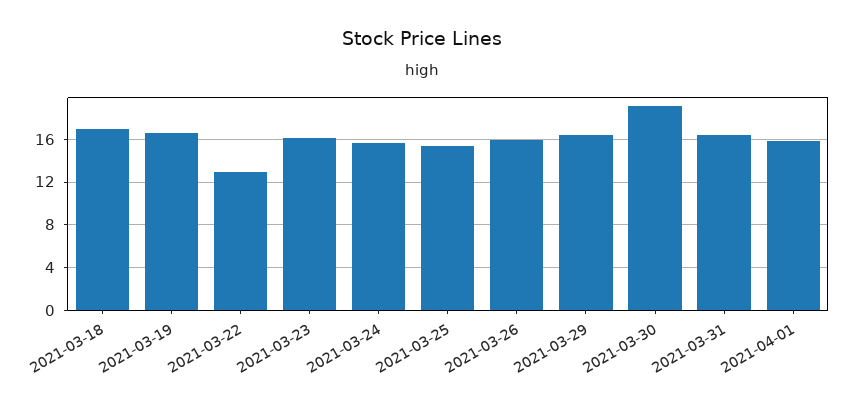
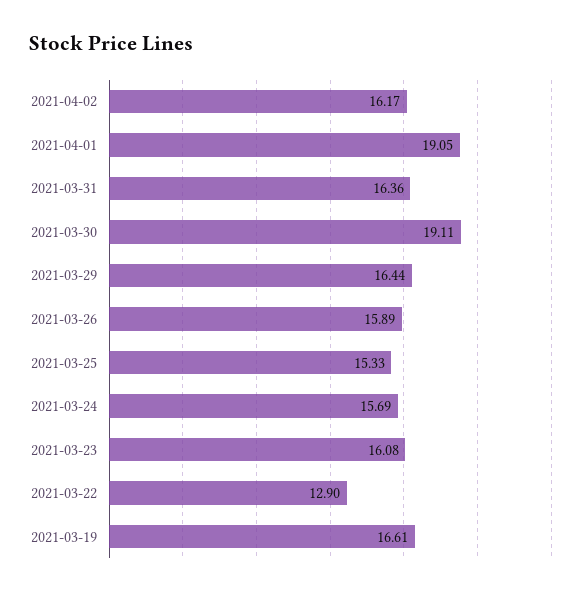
2021-03-18: 17 -> none
2021-04-01: 16 -> 19.05
2021-04-02: none -> 16.17

